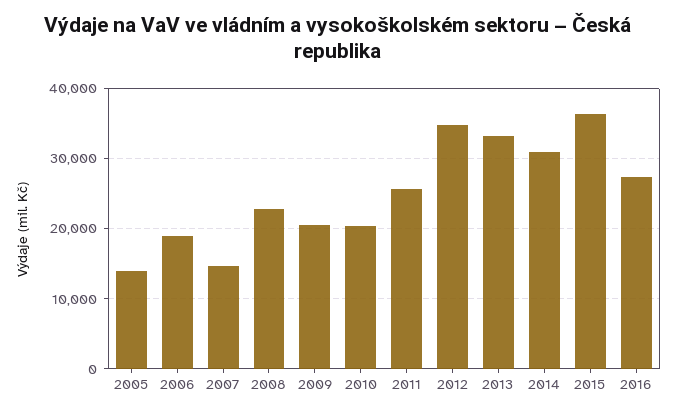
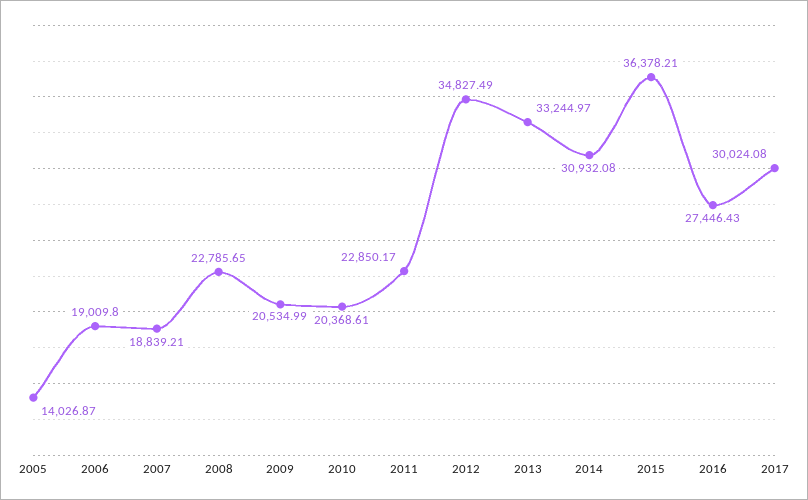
2007: 15000 -> 18839.21
2011: 26000 -> 22850.17
2017: none -> 30024.08

